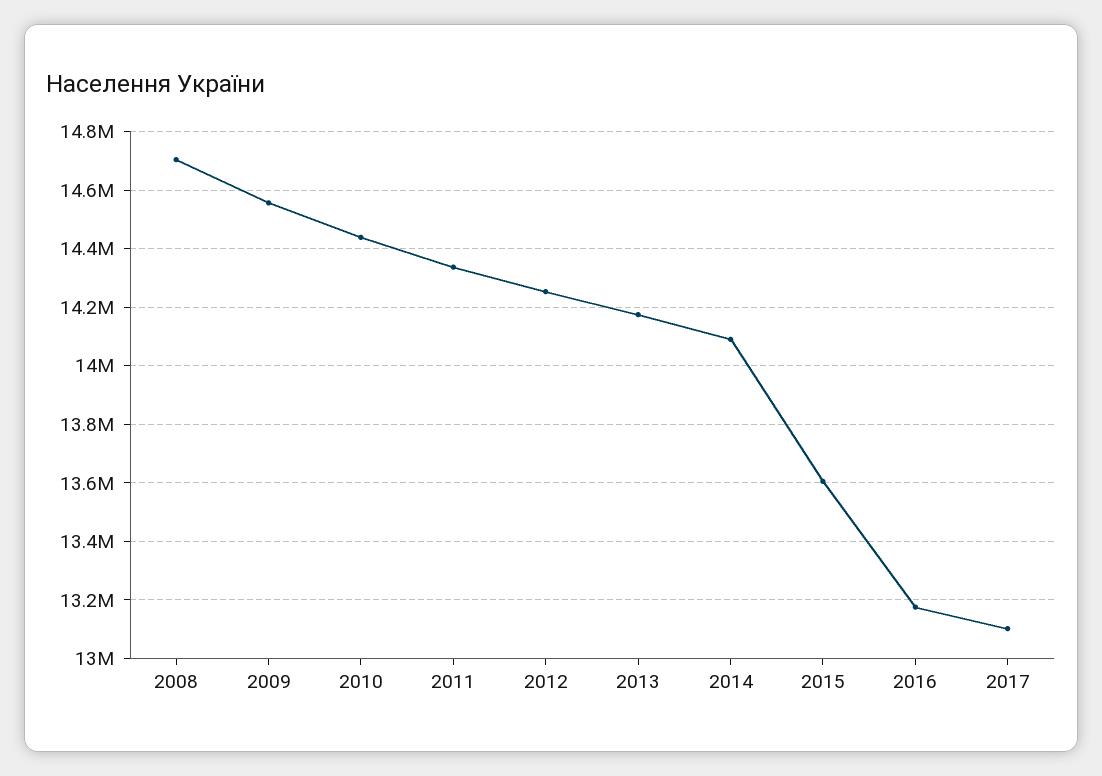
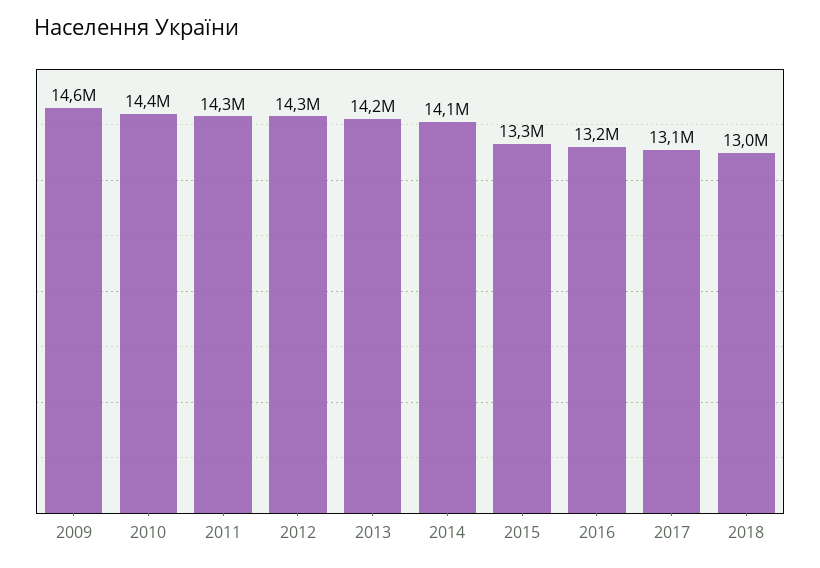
2008: 14700000 -> none
2015: 13600000 -> 13300000
2018: none -> 13000000

